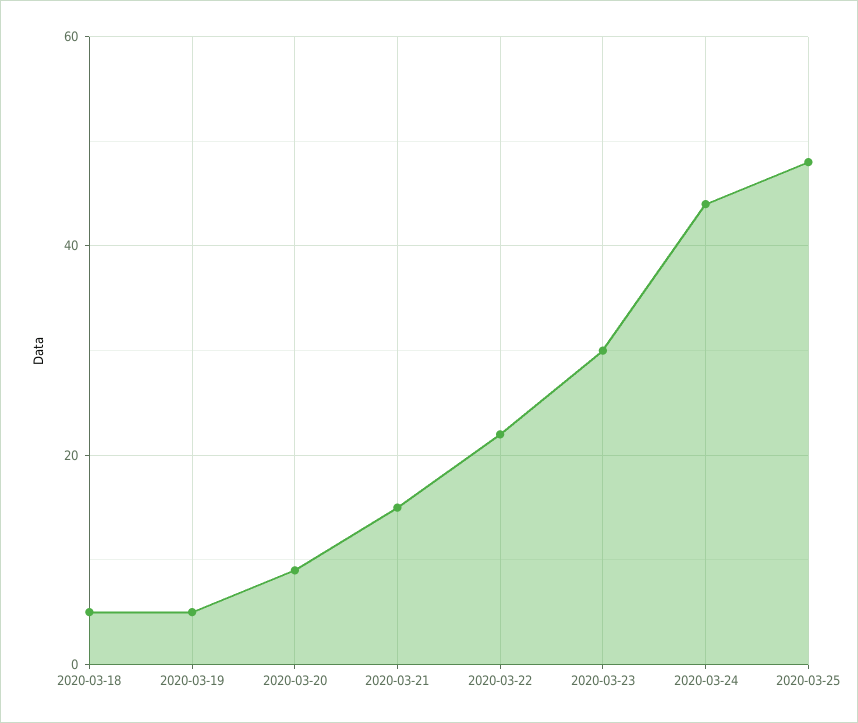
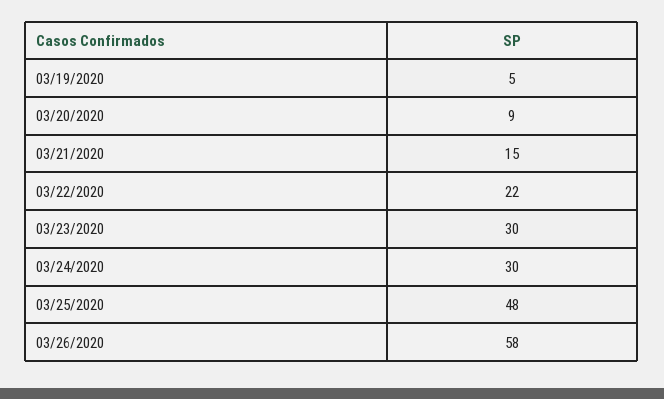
2020-03-18: 5 -> none
2020-03-24: 45 -> 30
03/26/2020: none -> 58

